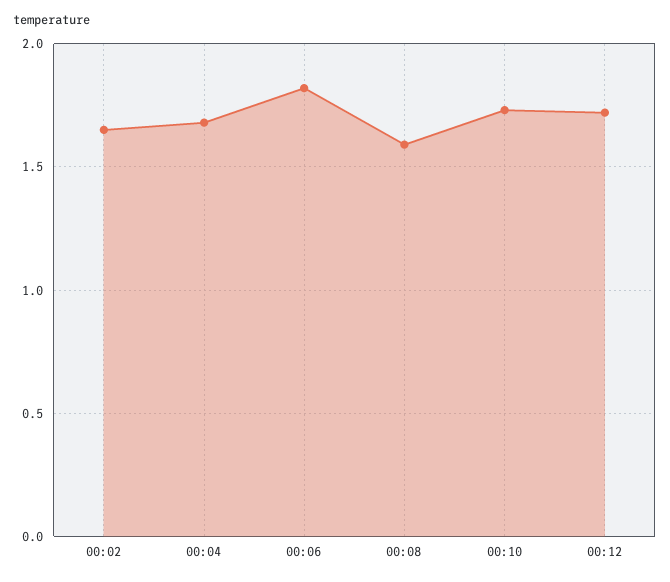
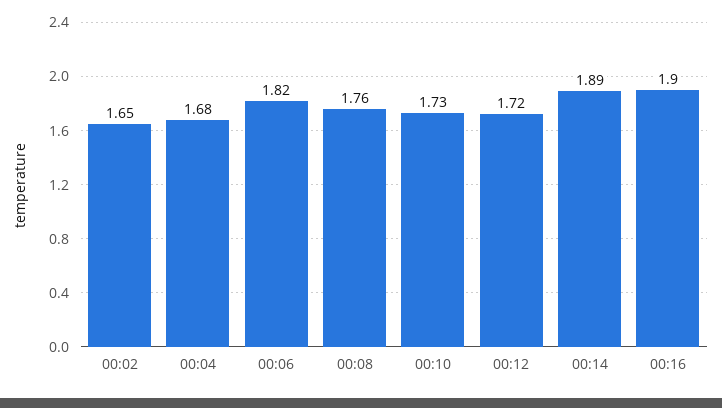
00:08: 1.6 -> 1.76
00:14: none -> 1.89
00:16: none -> 1.9

